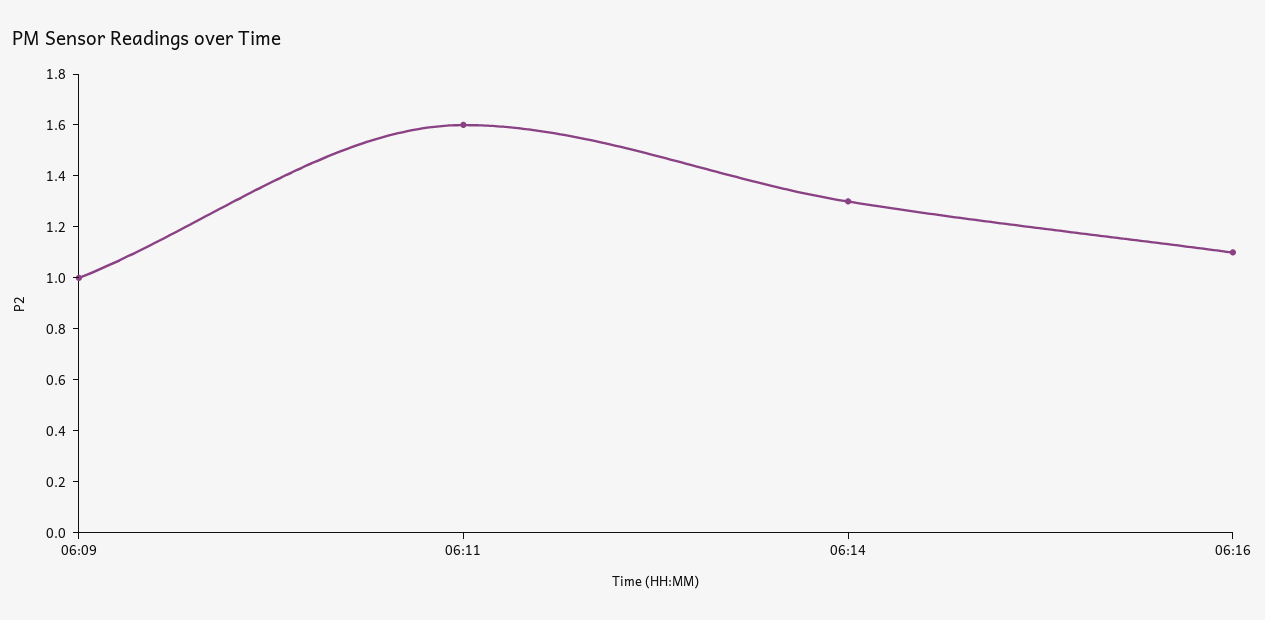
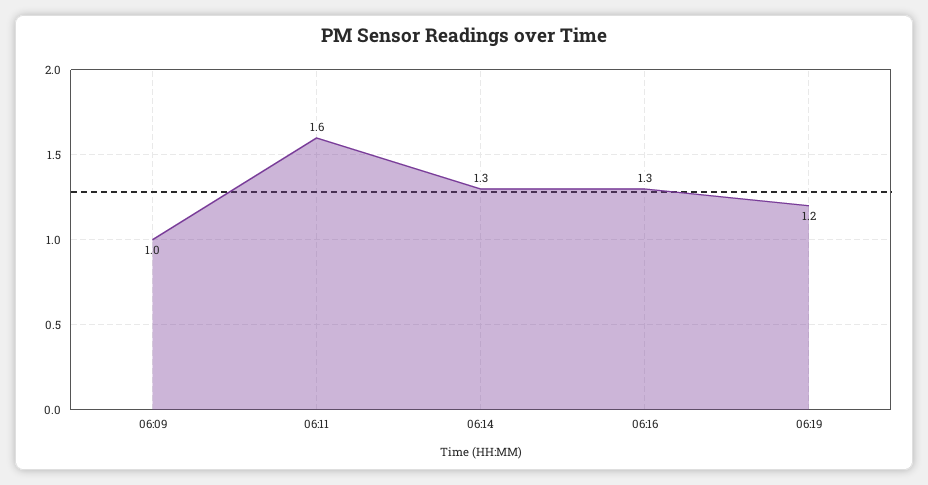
06:16: 1.1 -> 1.3
06:19: none -> 1.2

